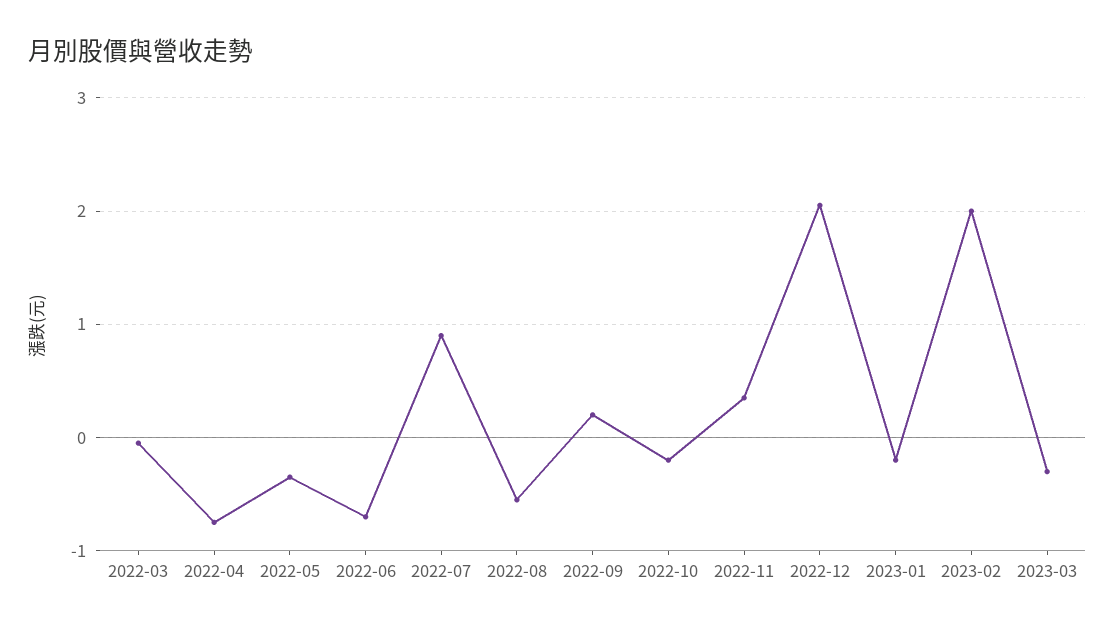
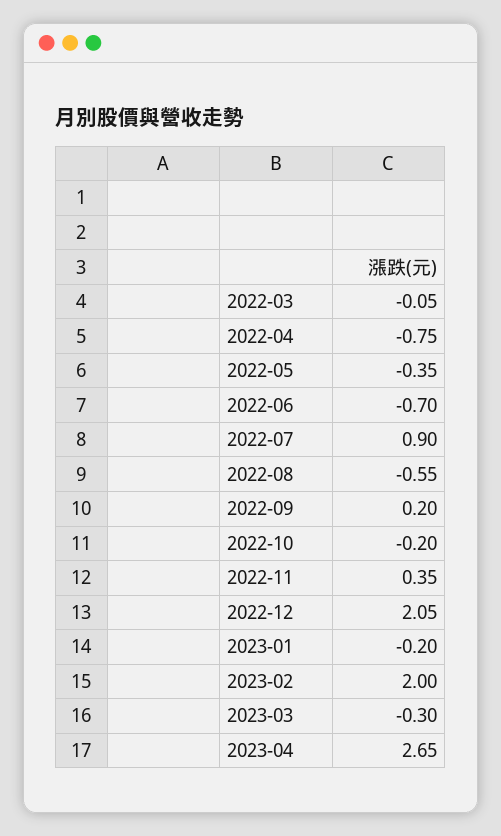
2023-04: none -> 2.65

